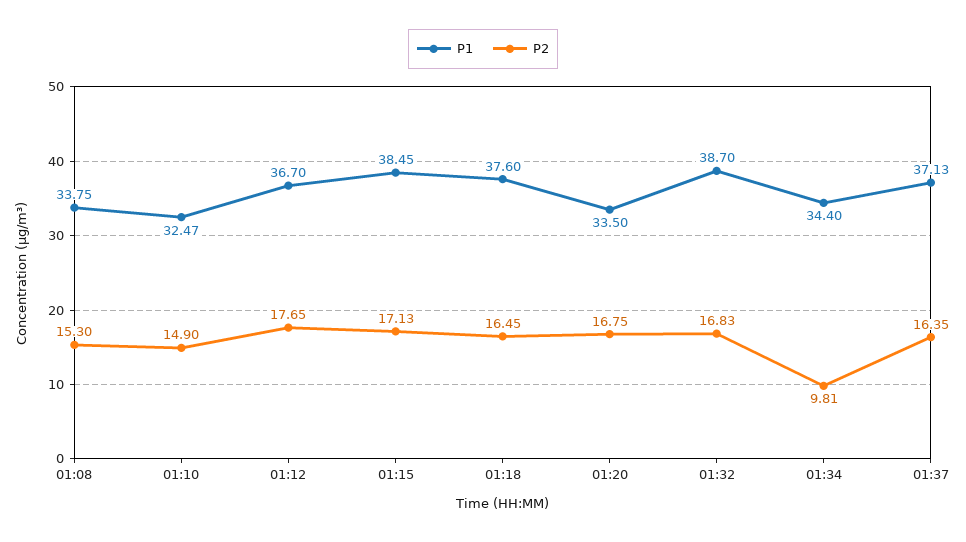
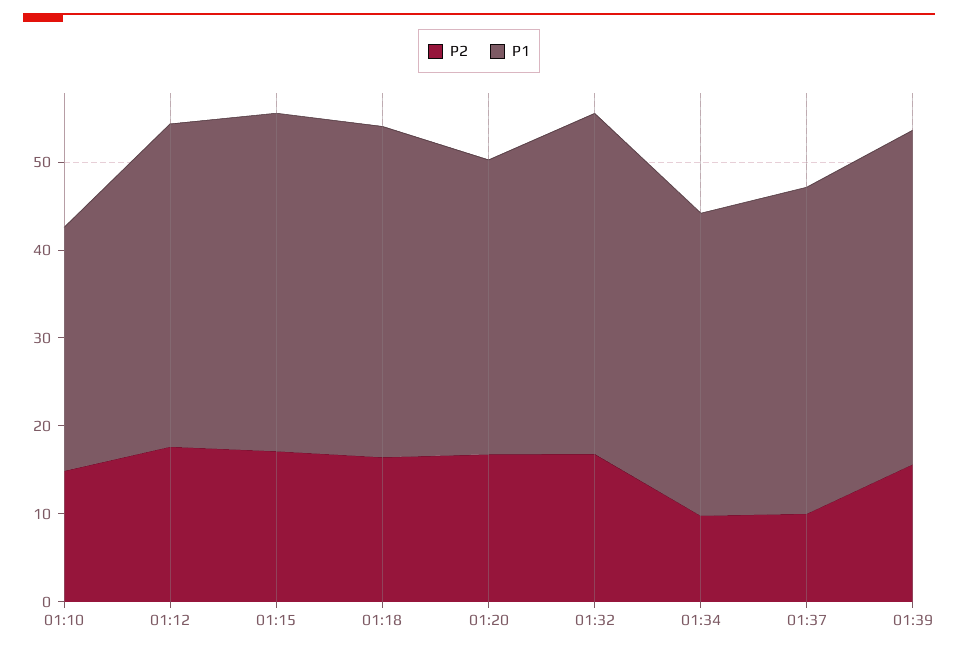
P1, 01:08: 33.75 -> none
P2, 01:08: 15.3 -> none
P1, 01:10: 32.47 -> 28
P2, 01:37: 16.35 -> 10
P2, 01:39: none -> 16
P1, 01:39: none -> 38

